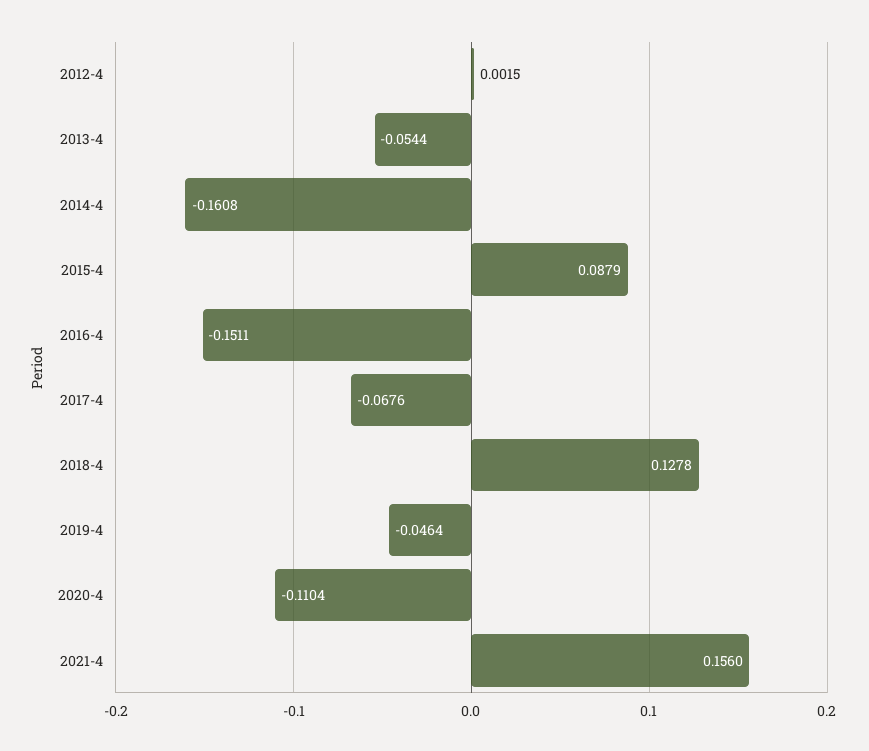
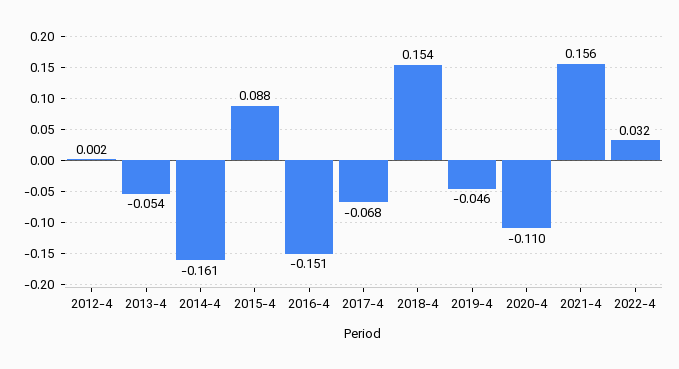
2018-4: 0.1278 -> 0.154
2022-4: none -> 0.032

